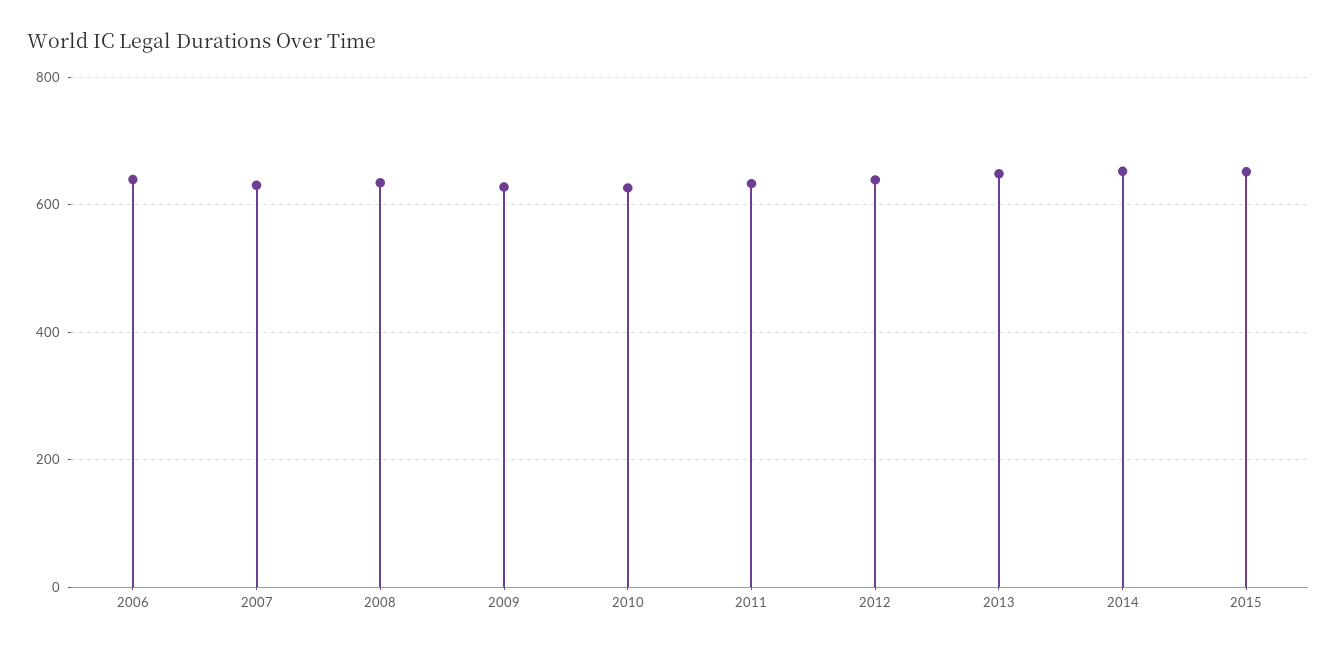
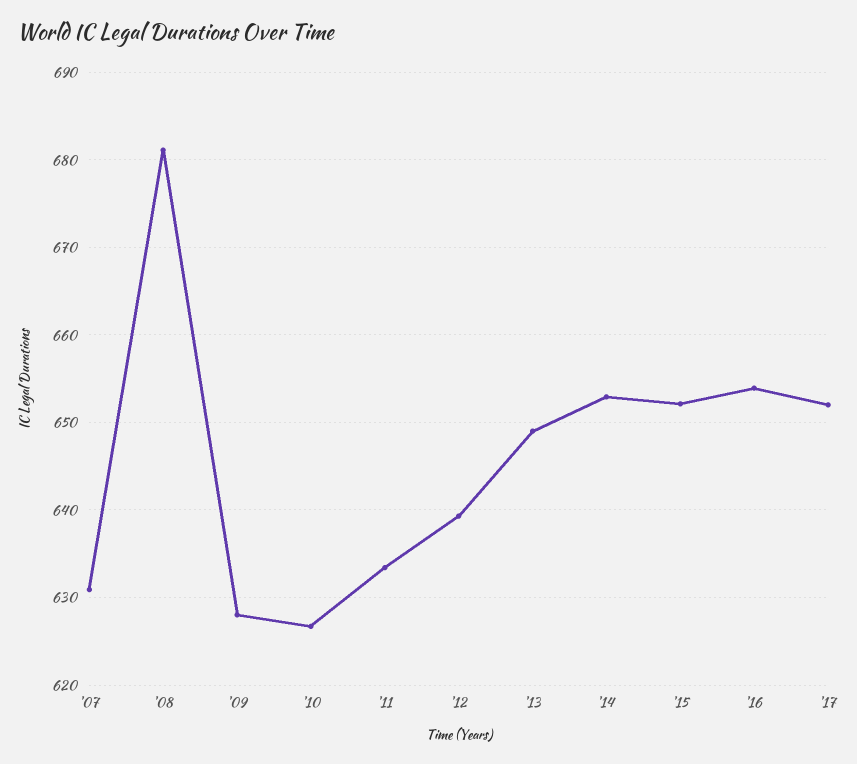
2006: 640 -> none
2008: 640 -> 681
'16: none -> 654
'17: none -> 652

